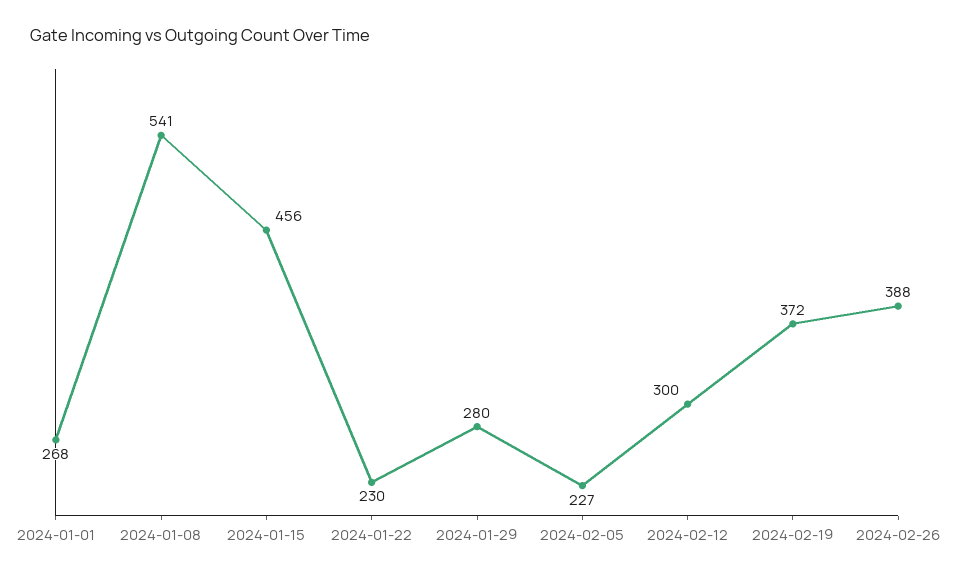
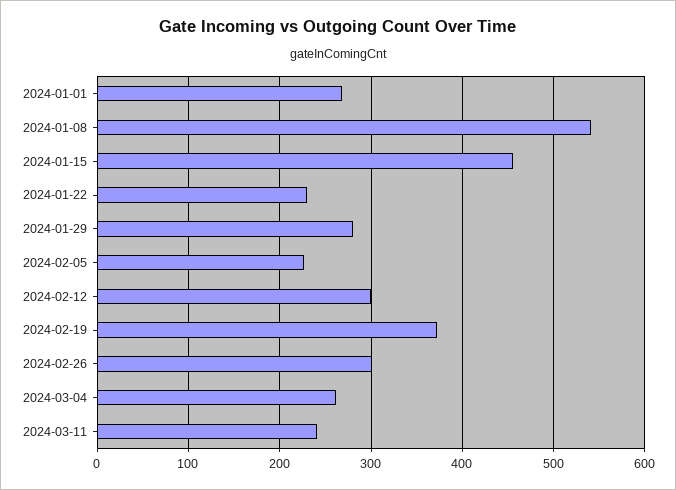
2024-02-26: 388 -> 300
2024-03-04: none -> 260
2024-03-11: none -> 240

